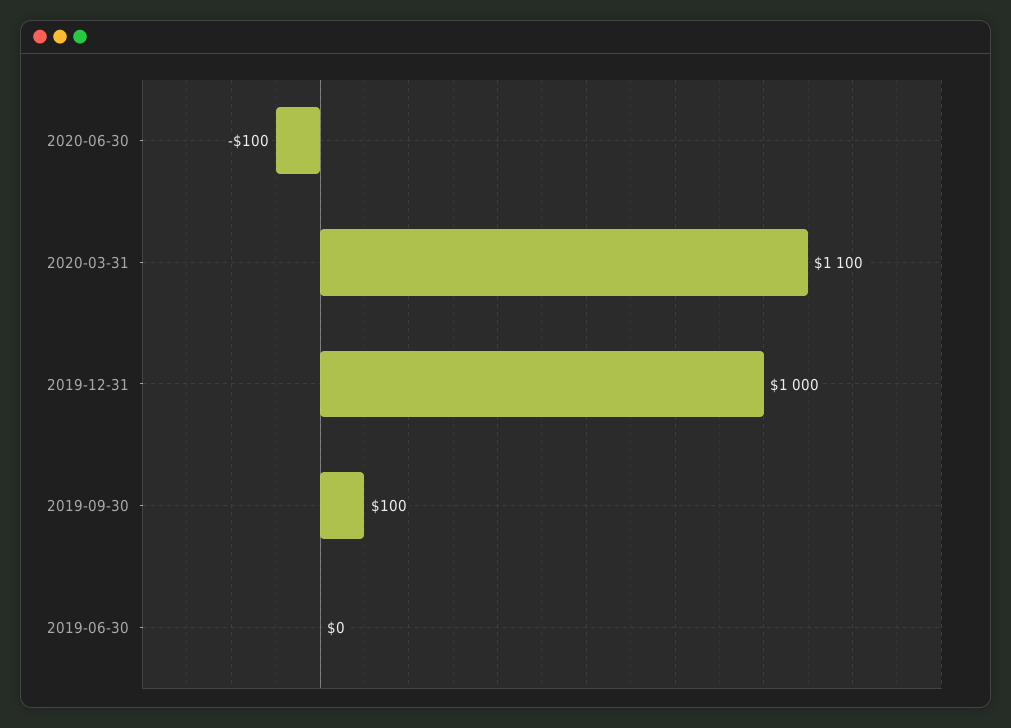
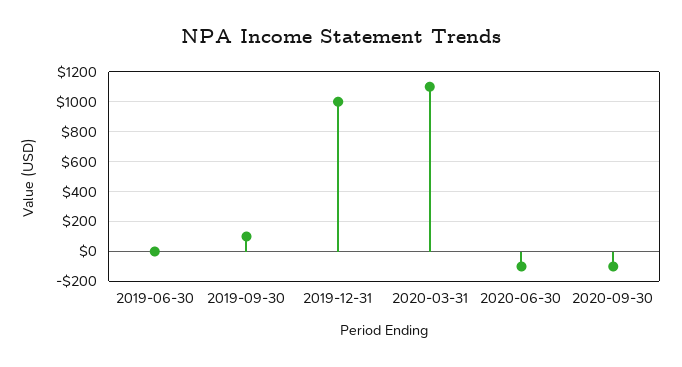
2020-09-30: none -> -100

